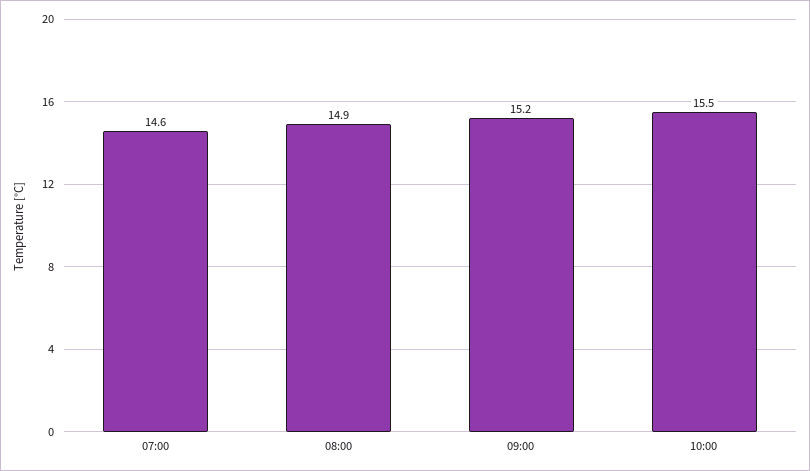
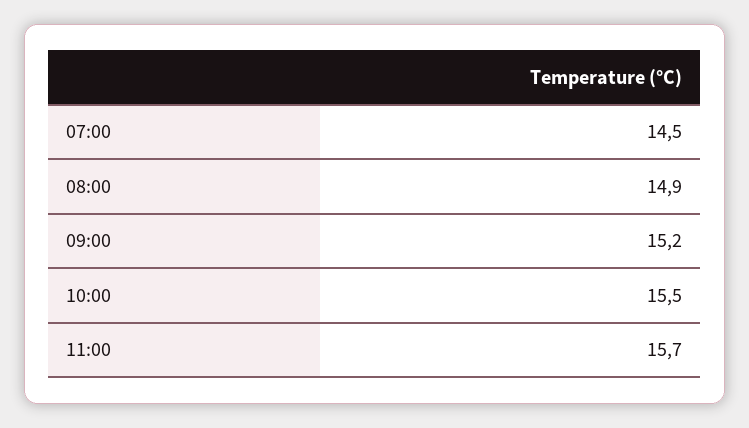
07:00: 14.6 -> 14.5
11:00: none -> 15.7

